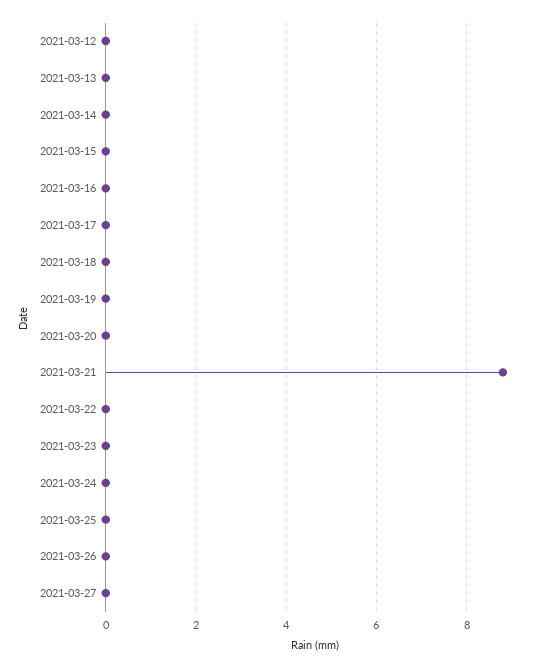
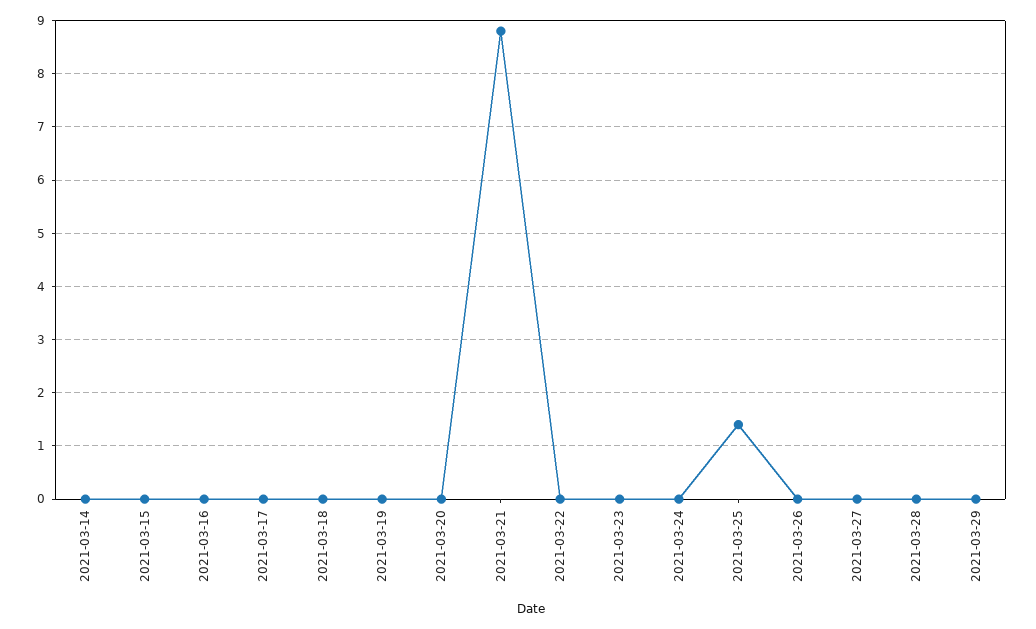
2021-03-12: 0 -> none
2021-03-13: 0 -> none
2021-03-25: 0 -> 1.5
2021-03-28: none -> 0
2021-03-29: none -> 0

